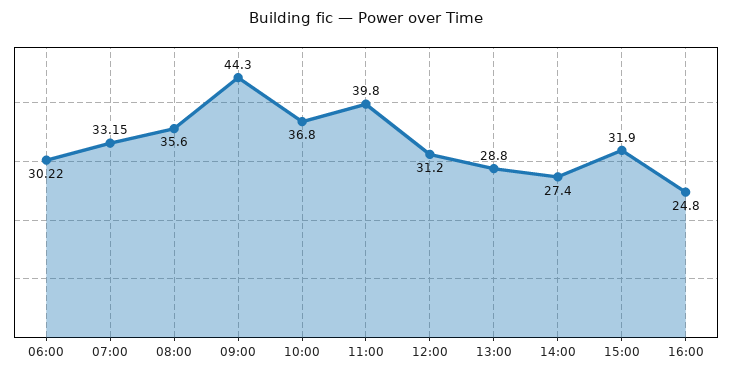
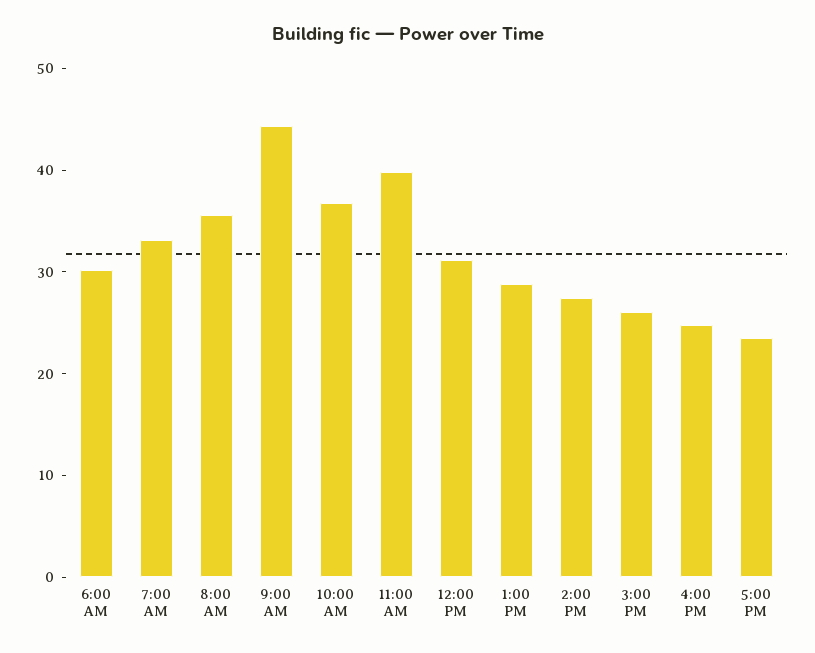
15:00: 31.9 -> 26
5:00 PM: none -> 24

